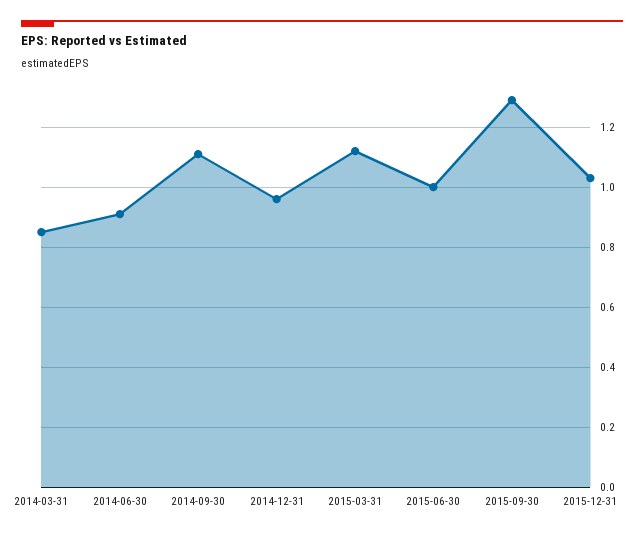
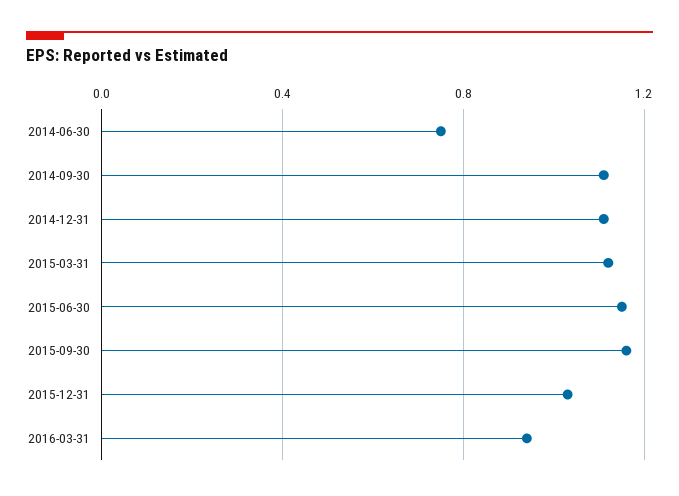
2014-03-31: 0.85 -> none
2014-06-30: 0.9 -> 0.75
2014-12-31: 0.95 -> 1.1
2015-06-30: 1 -> 1.15
2015-09-30: 1.3 -> 1.15
2016-03-31: none -> 0.95

